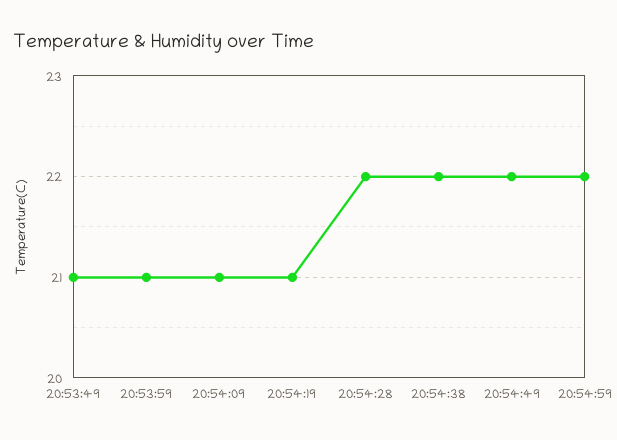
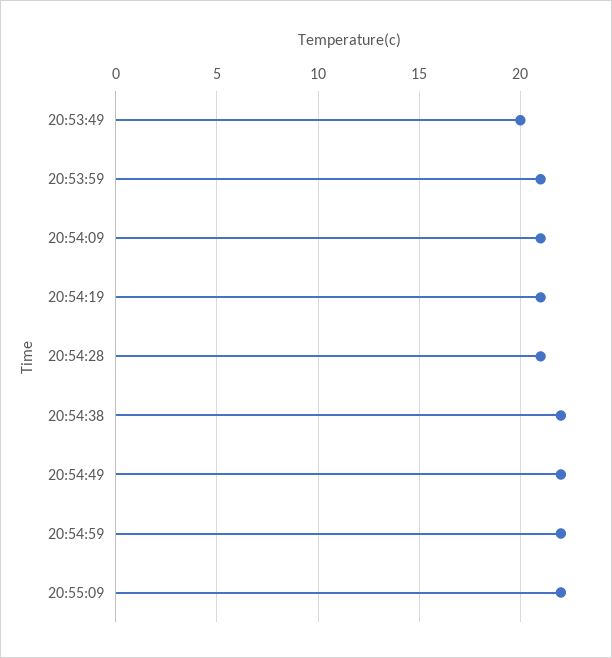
20:53:49: 21 -> 20
20:54:28: 22 -> 21
20:55:09: none -> 22

